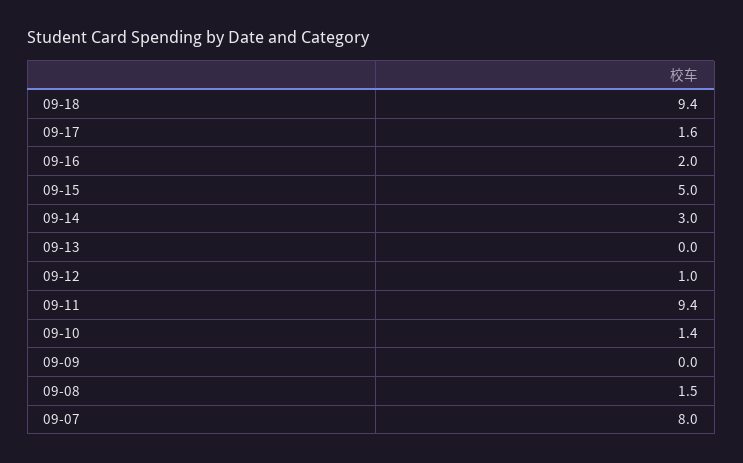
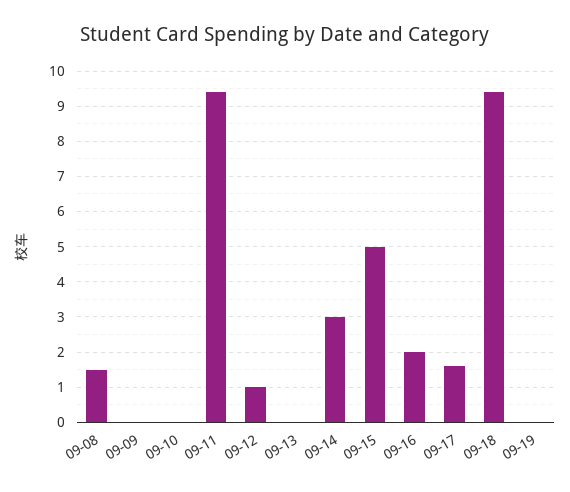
09-10: 1.4 -> 0
09-07: 8 -> none
09-19: none -> 0

